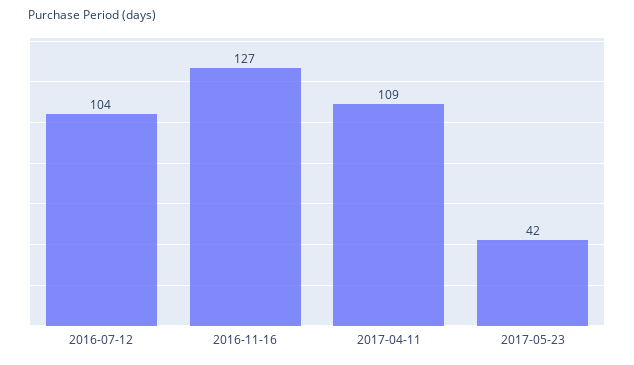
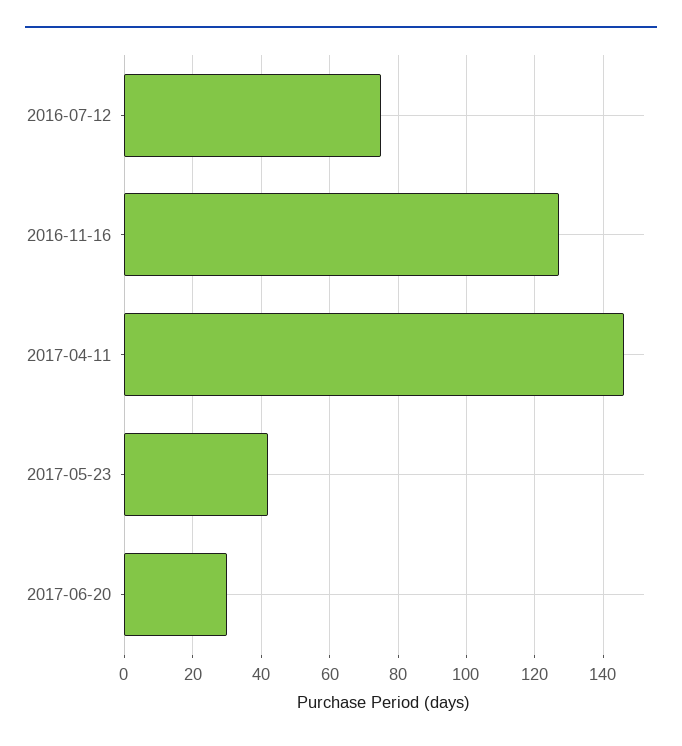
2016-07-12: 104 -> 75
2017-04-11: 109 -> 145
2017-06-20: none -> 30

